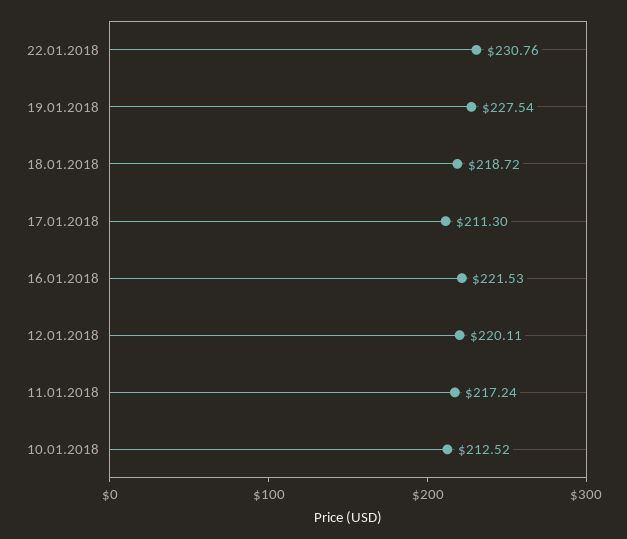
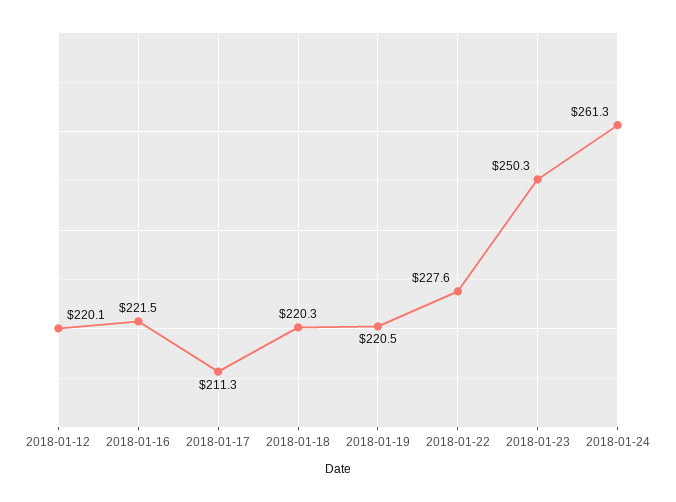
22.01.2018: 230.76 -> 227.6
19.01.2018: 227.54 -> 220.5
18.01.2018: 218.72 -> 220.3
11.01.2018: 217.24 -> none
10.01.2018: 212.52 -> none
2018-01-23: none -> 250.3
2018-01-24: none -> 261.3

